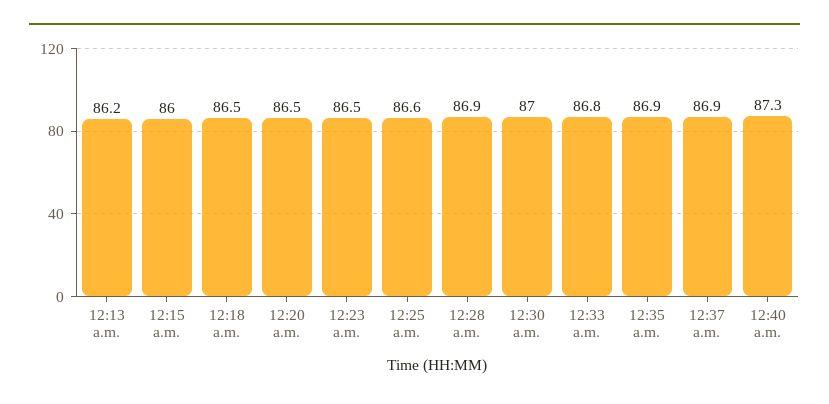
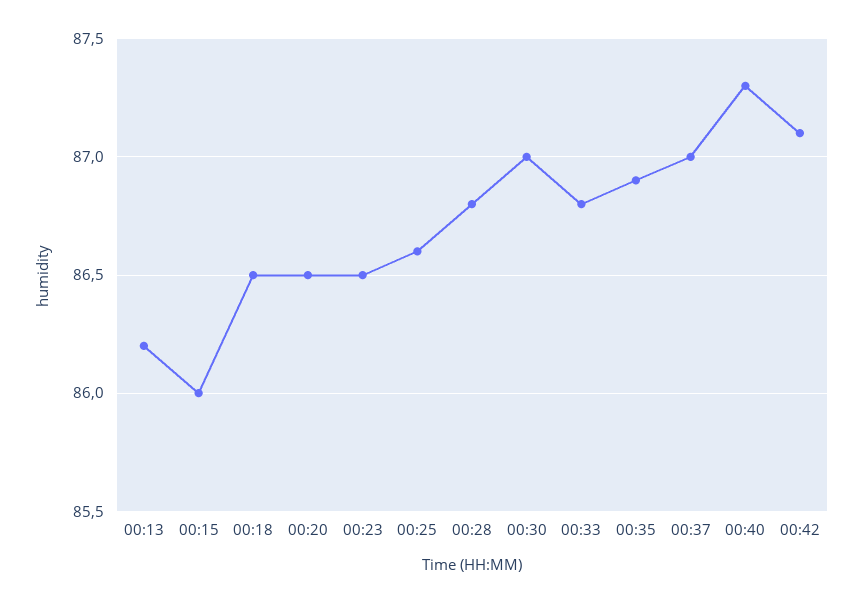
12:28 a.m.: 86.9 -> 86.8
12:37 a.m.: 86.9 -> 87
00:42: none -> 87.1

